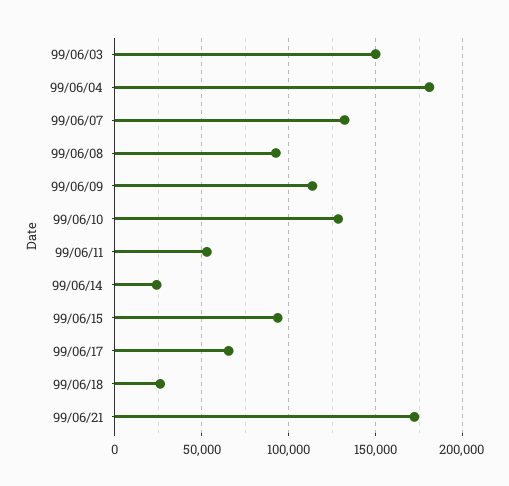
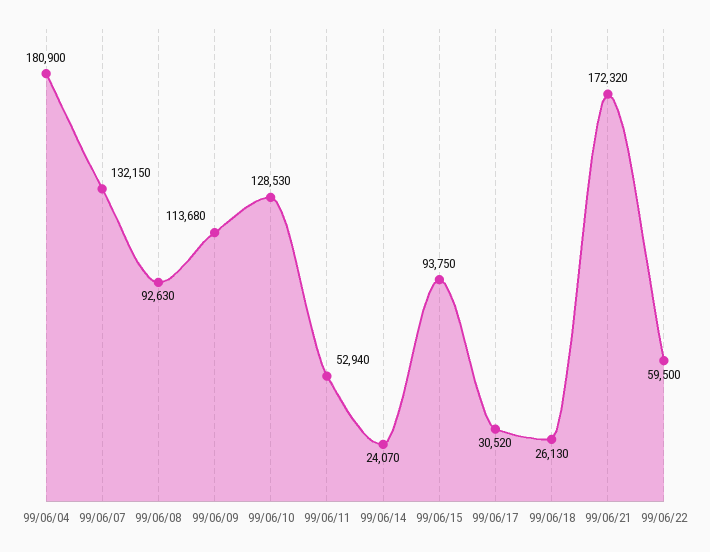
99/06/03: 150000 -> none
99/06/17: 65000 -> 30520
99/06/22: none -> 59500

